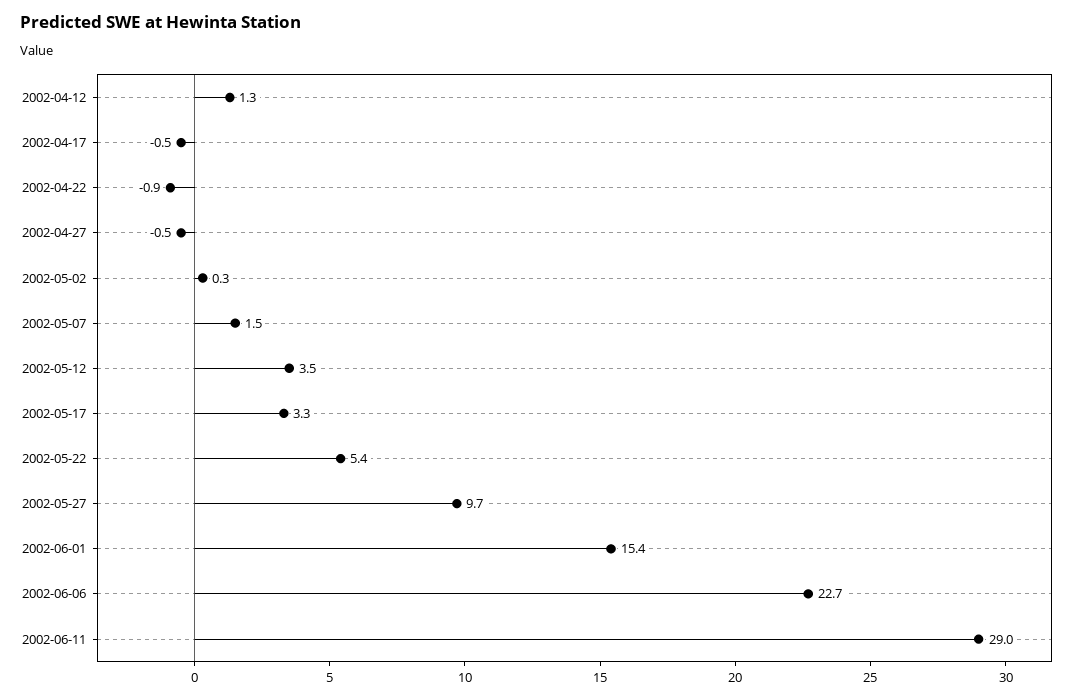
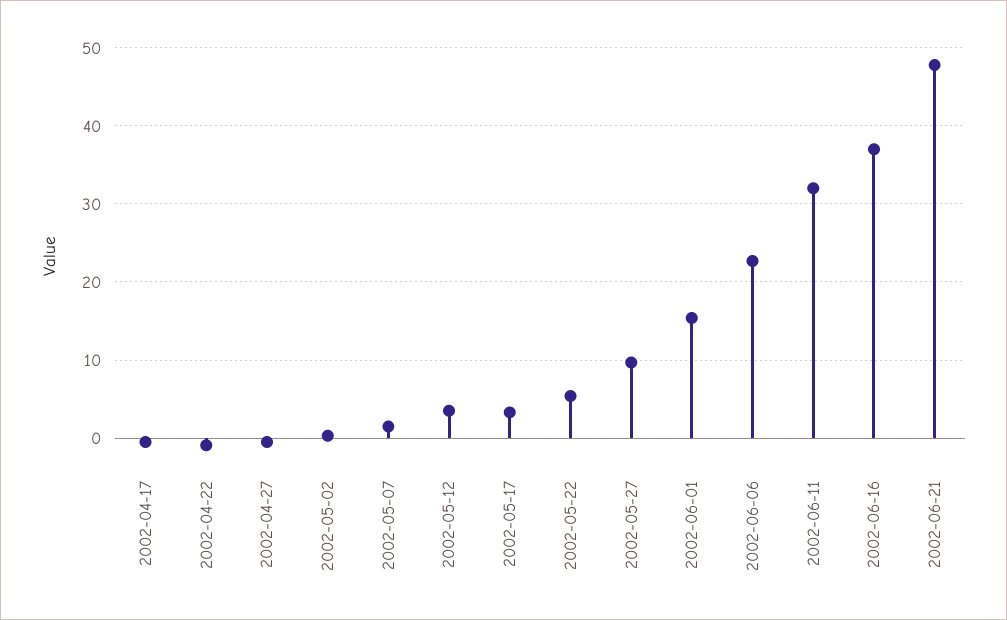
2002-04-12: 1.3 -> none
2002-06-11: 29 -> 32
2002-06-16: none -> 37
2002-06-21: none -> 48

